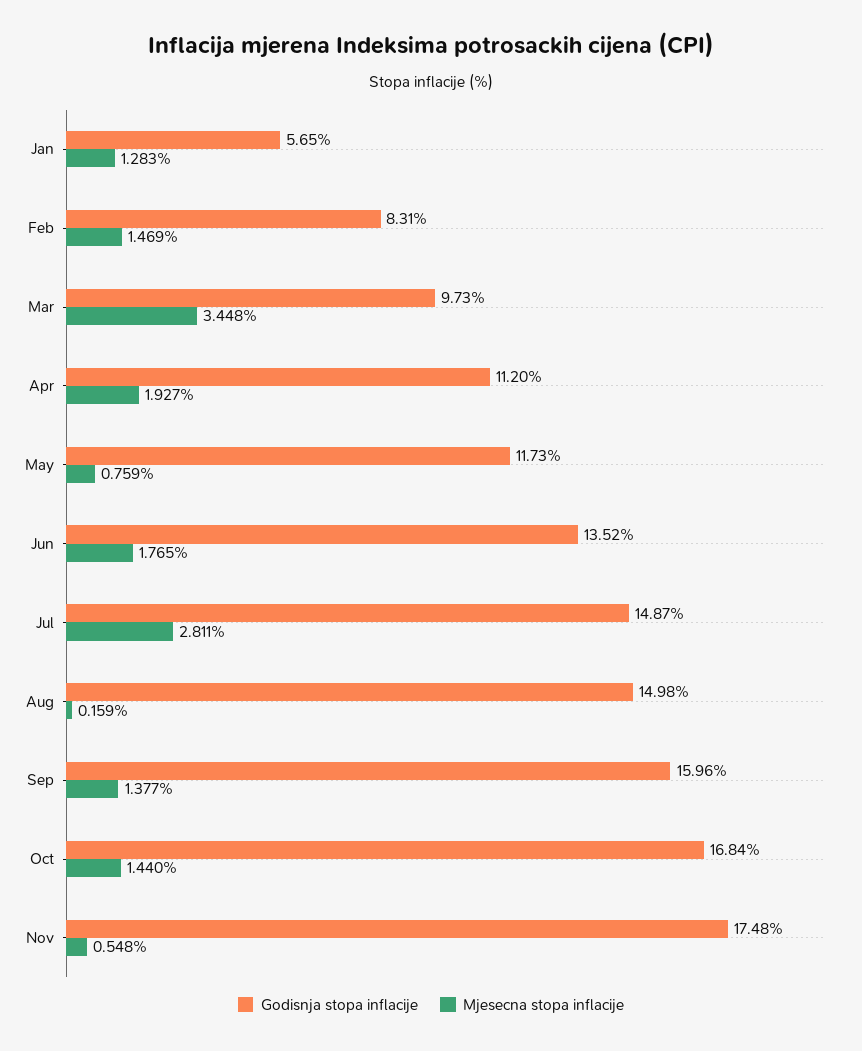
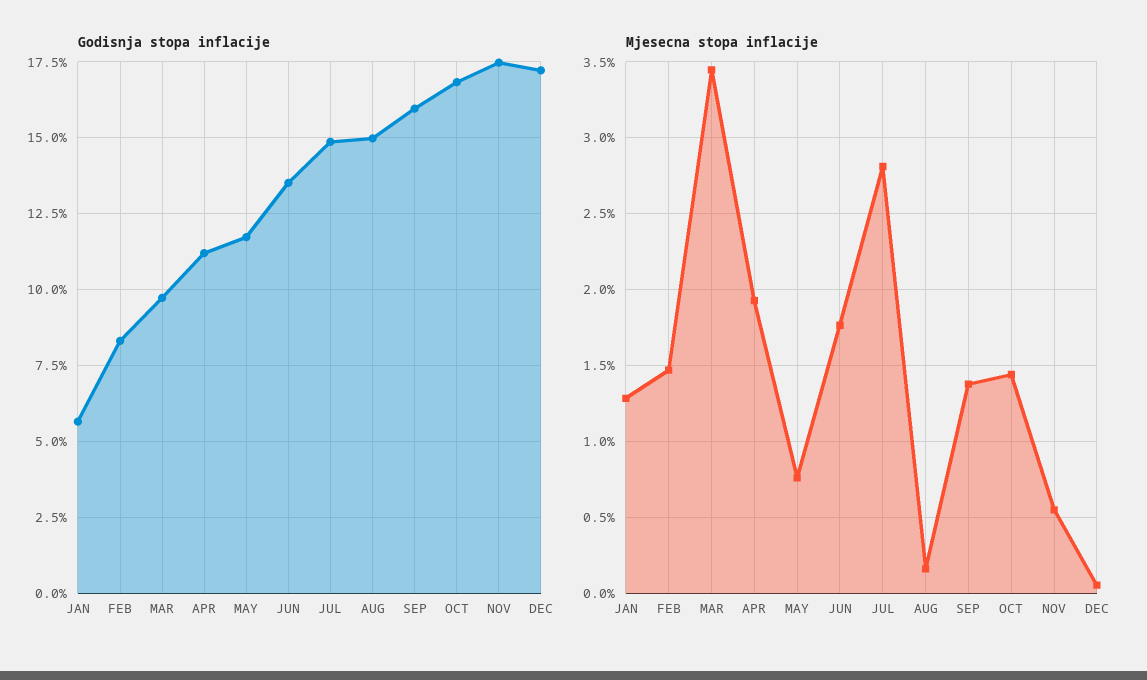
Godisnja stopa inflacije, DEC: none -> 17.25
Mjesecna stopa inflacije, DEC: none -> 0.05

